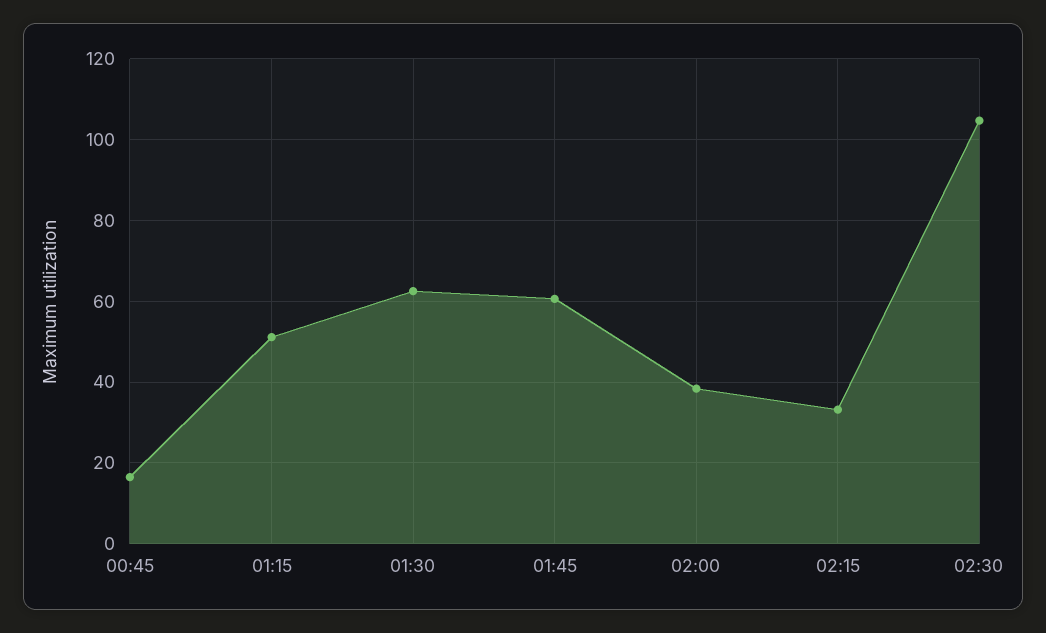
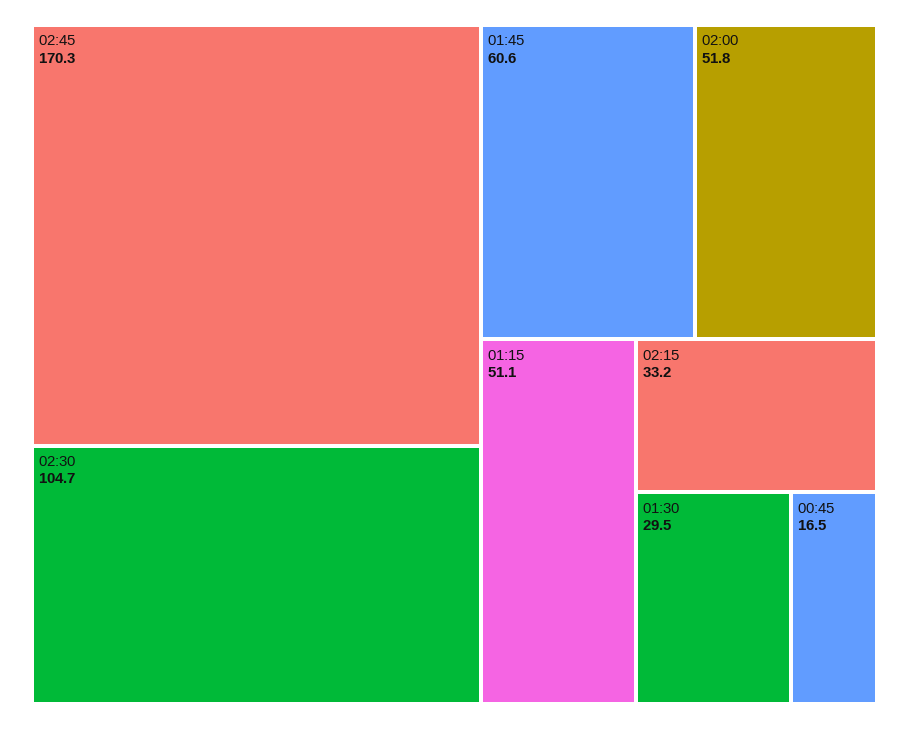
01:30: 62 -> 29.5
02:00: 38 -> 51.8
02:45: none -> 170.3

